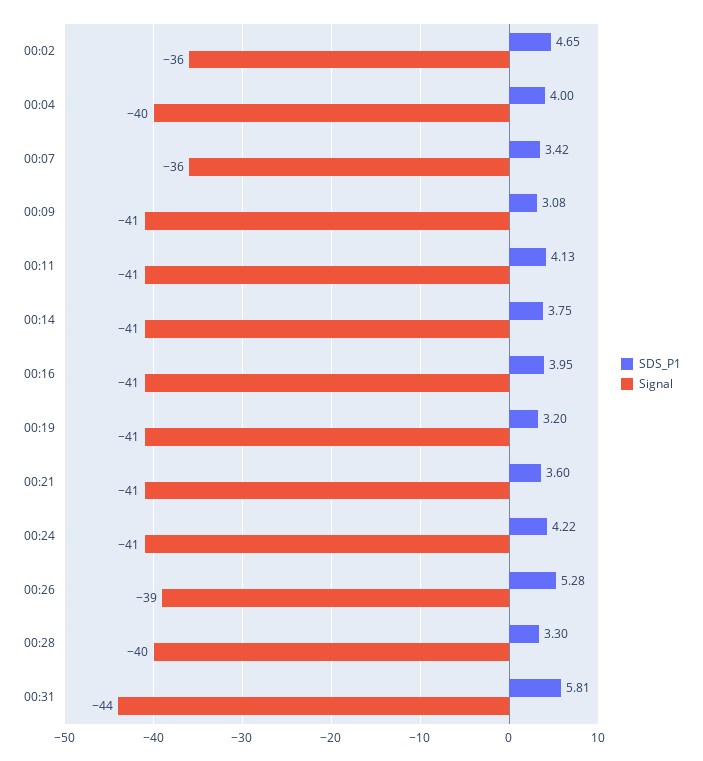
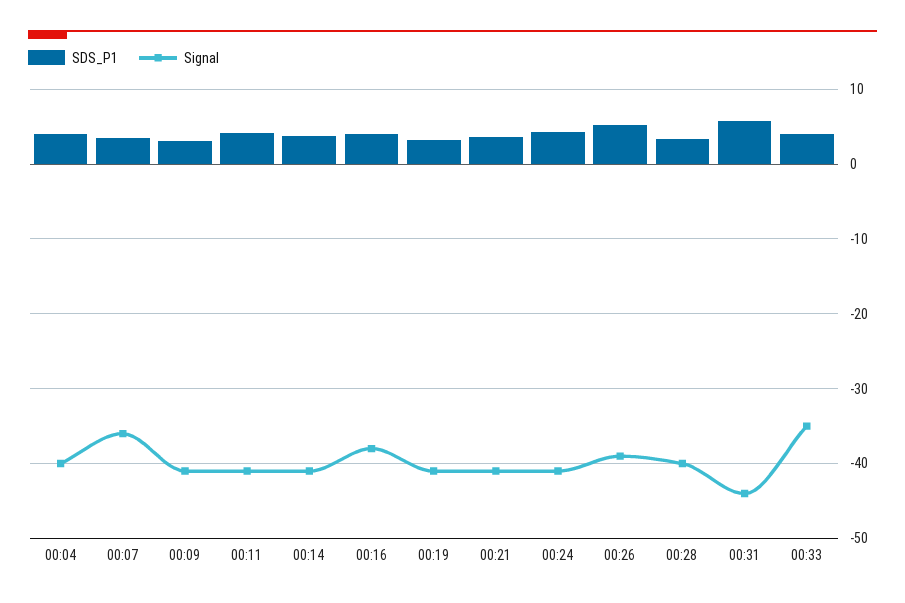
SDS_P1, 00:02: 4.65 -> none
Signal, 00:02: -36 -> none
Signal, 00:16: -41 -> -38
SDS_P1, 00:33: none -> 4
Signal, 00:33: none -> -35

